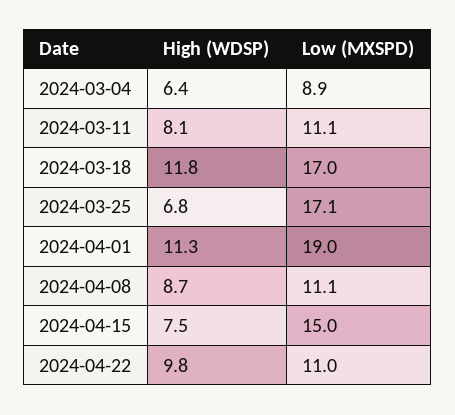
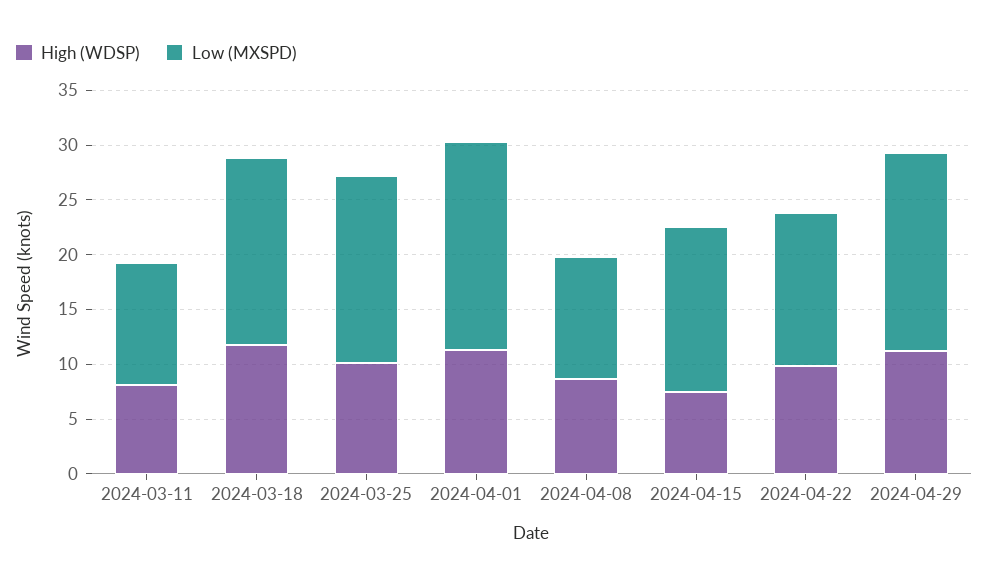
High (WDSP), 2024-03-04: 6.4 -> none
Low (MXSPD), 2024-03-04: 8.9 -> none
High (WDSP), 2024-03-25: 6.8 -> 10
Low (MXSPD), 2024-04-22: 11 -> 14
High (WDSP), 2024-04-29: none -> 11
Low (MXSPD), 2024-04-29: none -> 18

